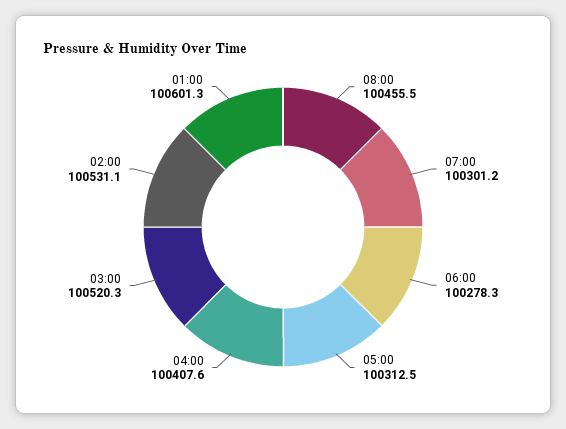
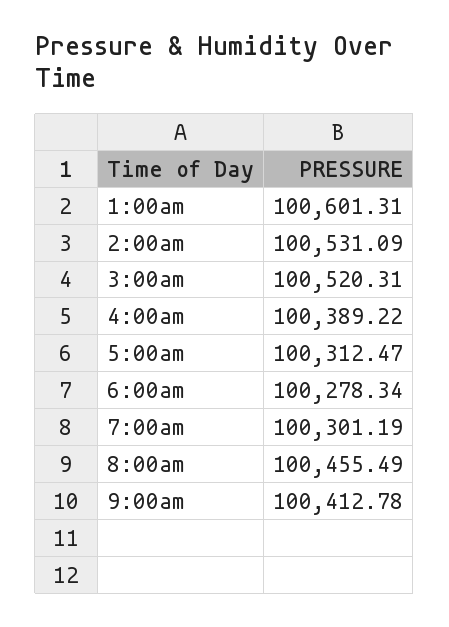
04:00: 100407.6 -> 100389.22
9:00am: none -> 100412.78

